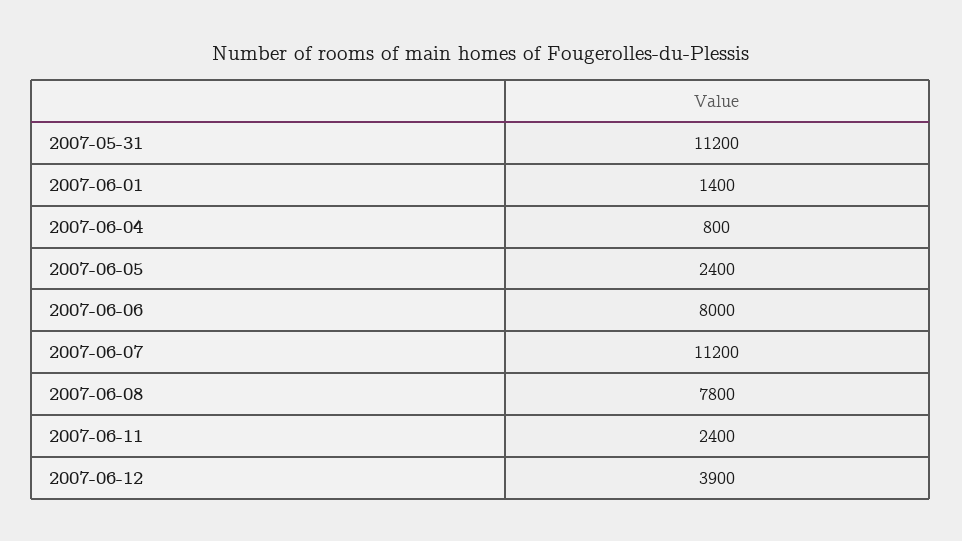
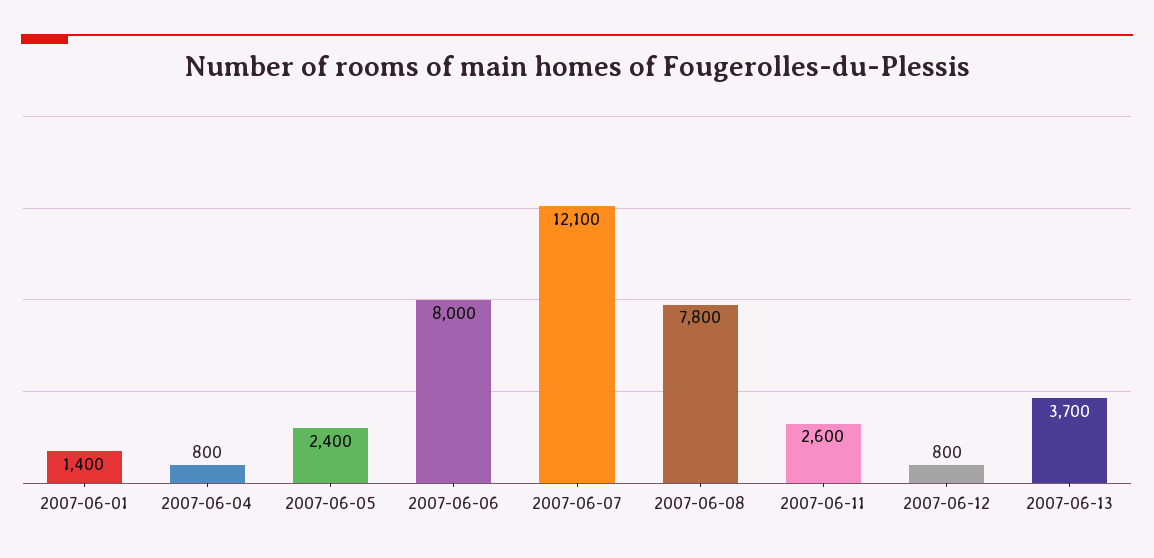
2007-05-31: 11200 -> none
2007-06-07: 11200 -> 12100
2007-06-11: 2400 -> 2600
2007-06-12: 3900 -> 800
2007-06-13: none -> 3700

